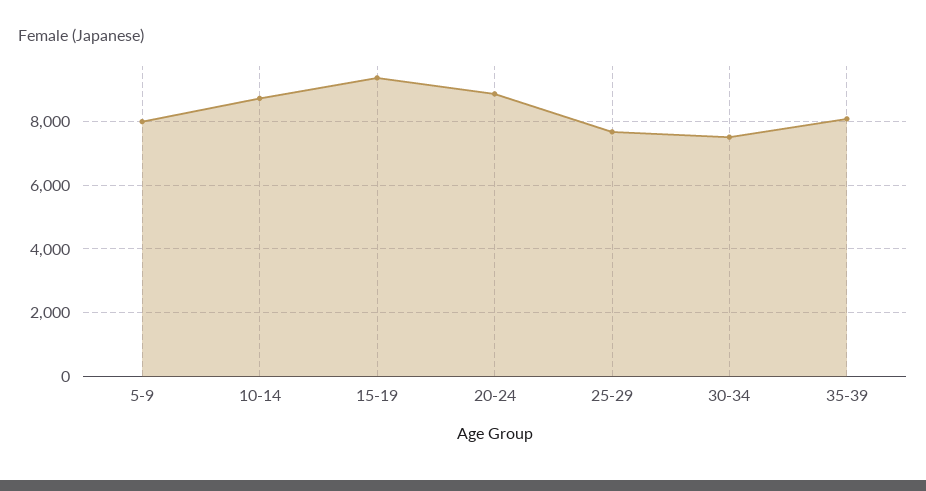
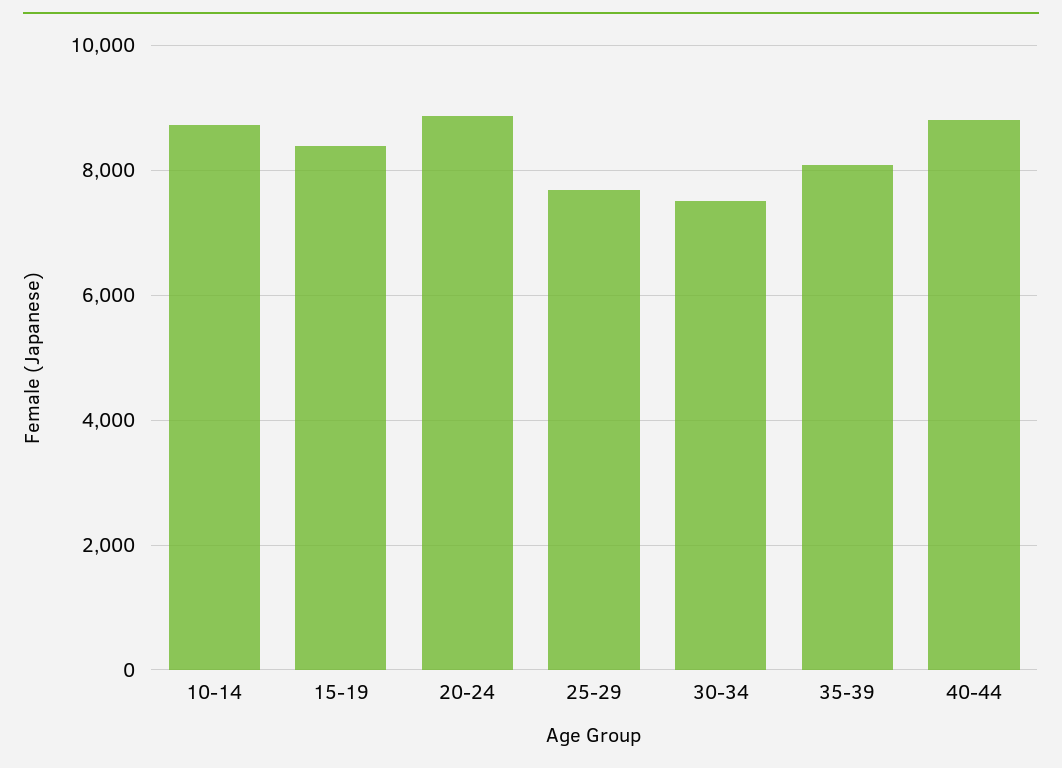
5-9: 8000 -> none
15-19: 9400 -> 8400
40-44: none -> 8800

